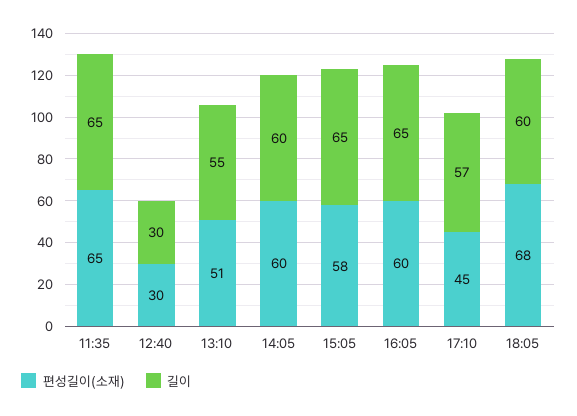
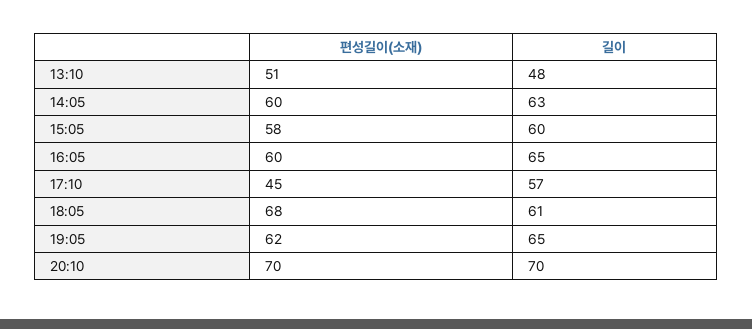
편성길이(소재), 11:35: 65 -> none
길이, 11:35: 65 -> none
편성길이(소재), 12:40: 30 -> none
길이, 12:40: 30 -> none
길이, 13:10: 55 -> 48
길이, 14:05: 60 -> 63
길이, 15:05: 65 -> 60
길이, 18:05: 60 -> 61
편성길이(소재), 19:05: none -> 62
길이, 19:05: none -> 65
편성길이(소재), 20:10: none -> 70
길이, 20:10: none -> 70

